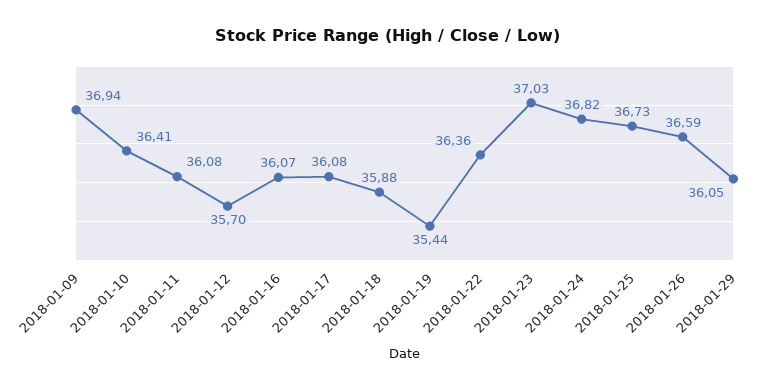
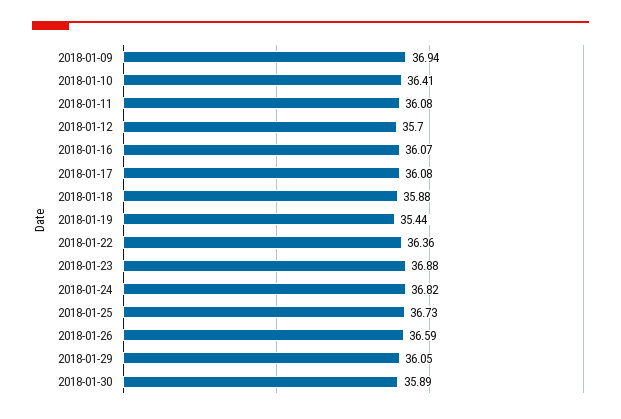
2018-01-23: 37.03 -> 36.88
2018-01-30: none -> 35.89

